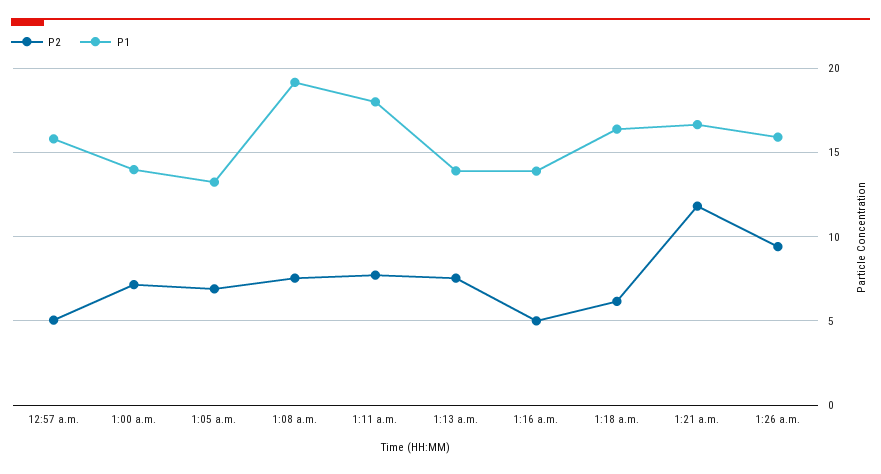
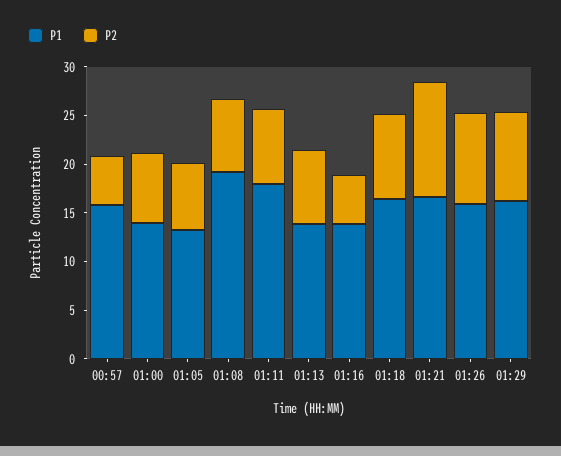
P2, 1:18 a.m.: 6 -> 9
P1, 01:29: none -> 16
P2, 01:29: none -> 9

